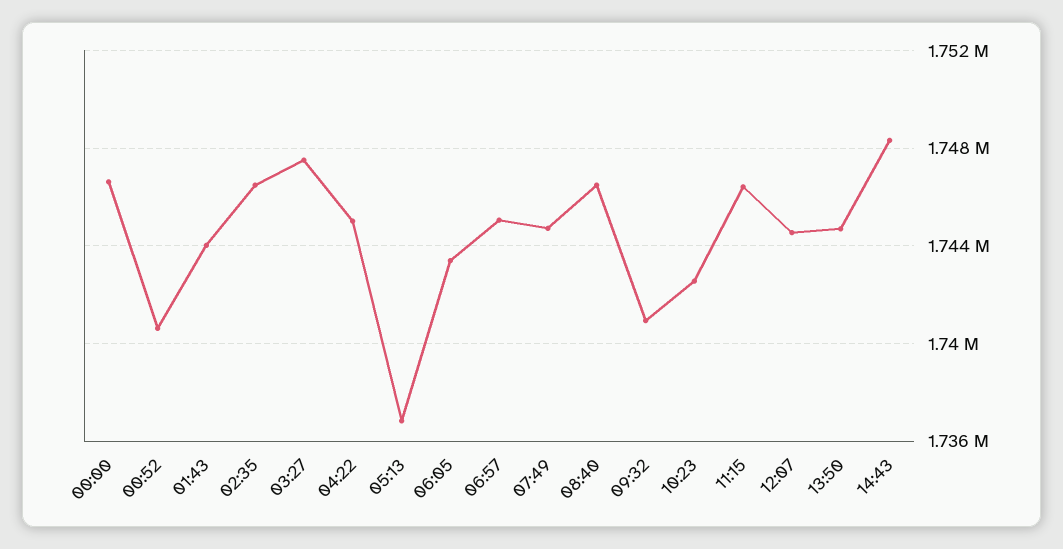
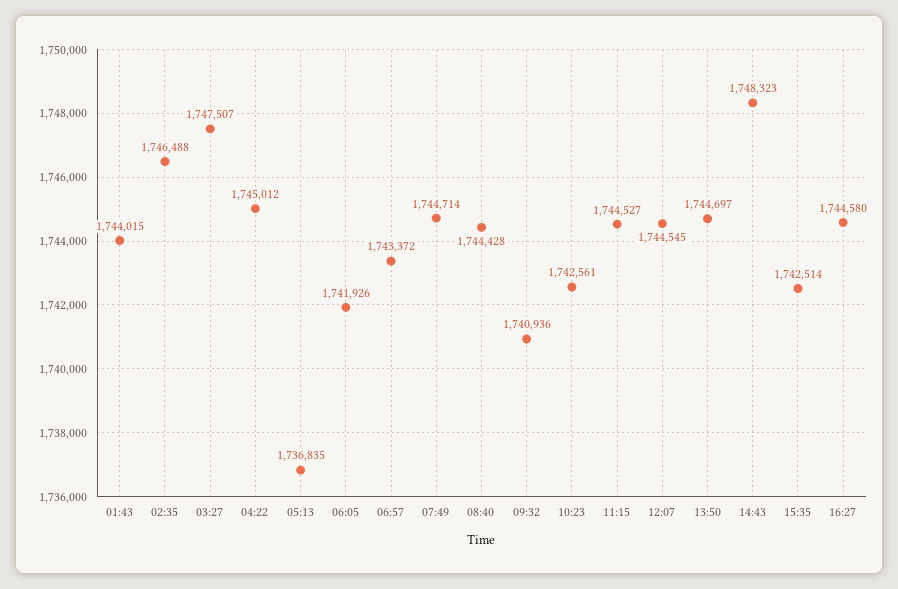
00:00: 1746500 -> none
00:52: 1740500 -> none
06:05: 1743500 -> 1741926
06:57: 1745000 -> 1743372
08:40: 1746500 -> 1744428
11:15: 1746500 -> 1744527
15:35: none -> 1742514
16:27: none -> 1744580

